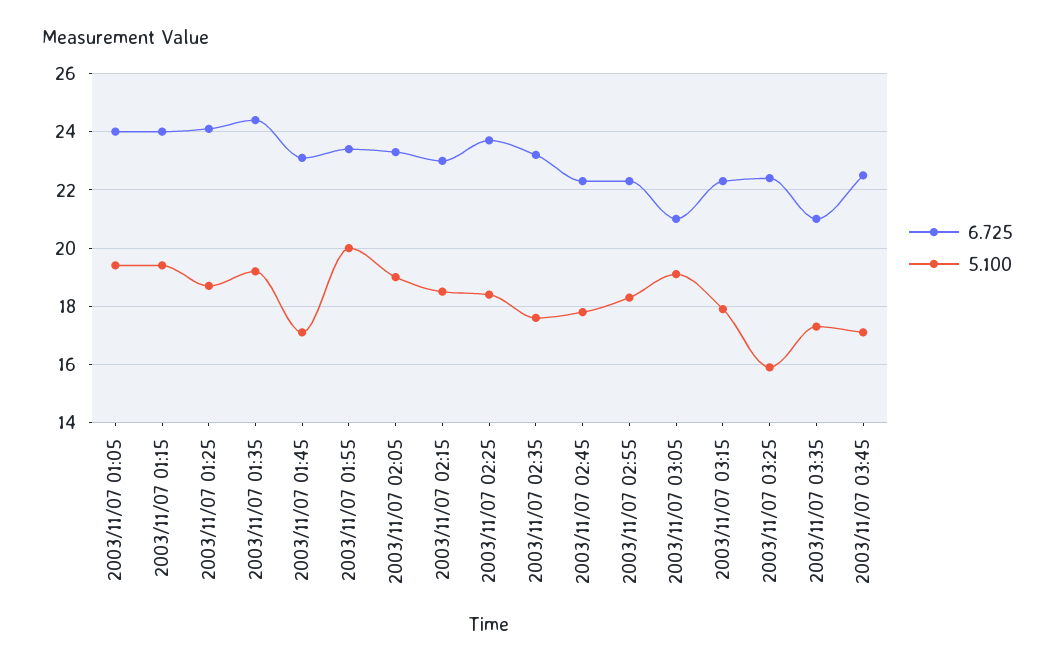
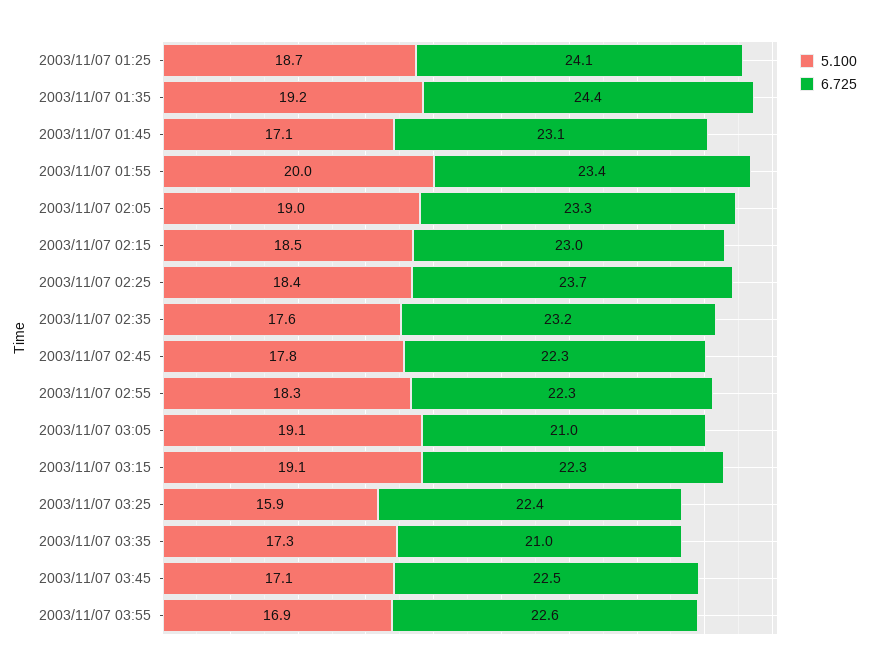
6.725, 2003/11/07 01:05: 24 -> none
5.100, 2003/11/07 01:05: 19.5 -> none
6.725, 2003/11/07 01:15: 24 -> none
5.100, 2003/11/07 01:15: 19.5 -> none
5.100, 2003/11/07 03:15: 18 -> 19.1
5.100, 2003/11/07 03:55: none -> 16.9
6.725, 2003/11/07 03:55: none -> 22.6

